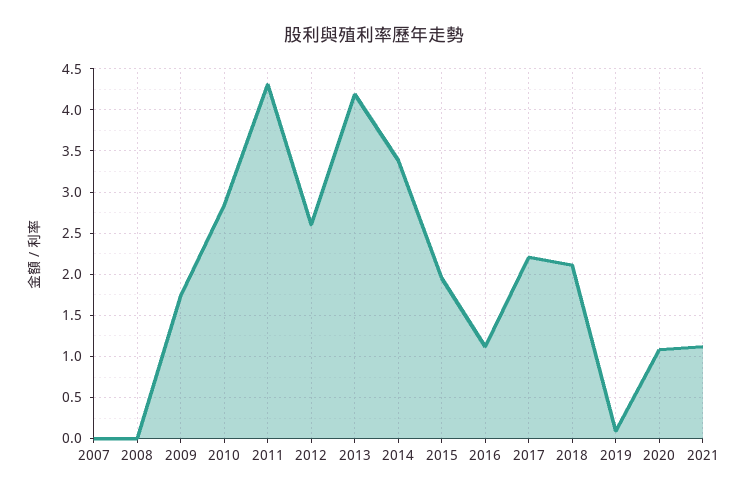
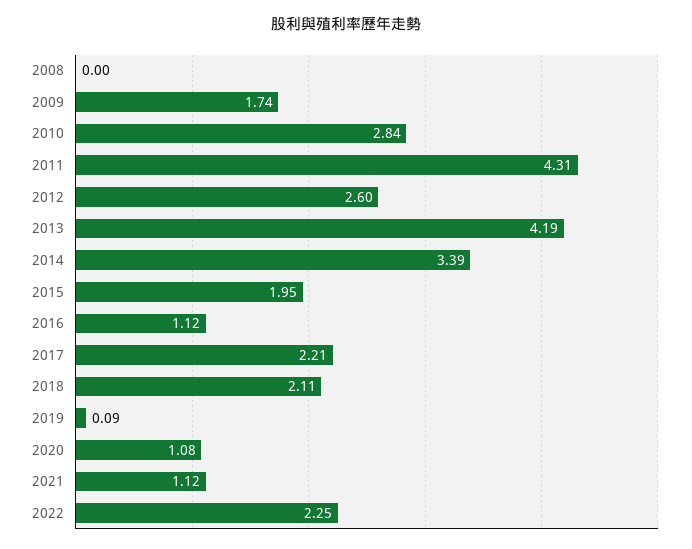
2007: 0 -> none
2022: none -> 2.25

